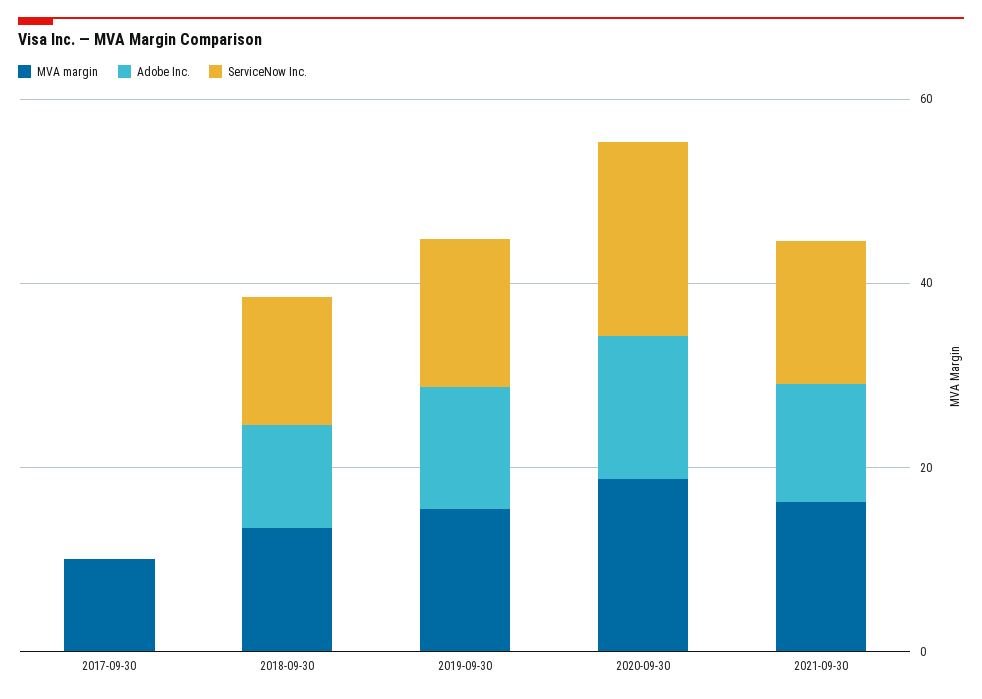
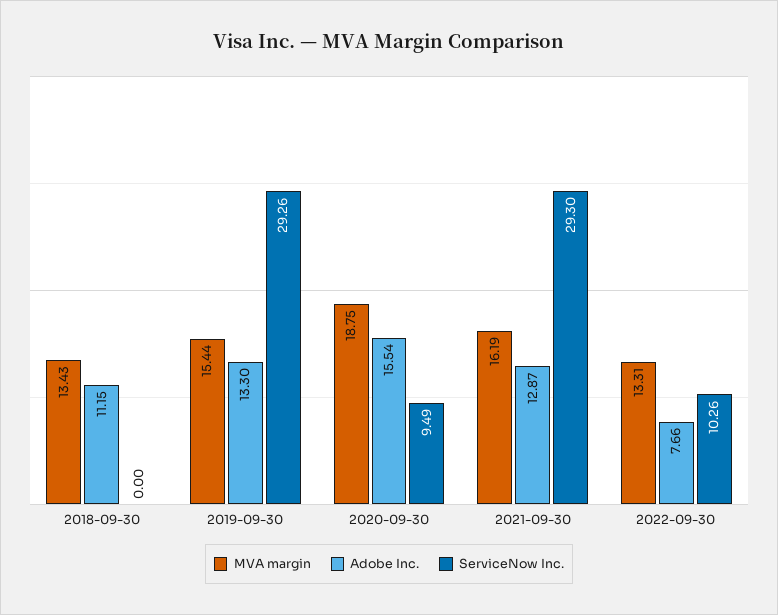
MVA margin, 2017-09-30: 10 -> none
Adobe Inc., 2017-09-30: 0 -> none
ServiceNow Inc., 2017-09-30: 0 -> none
ServiceNow Inc., 2018-09-30: 15 -> 0
ServiceNow Inc., 2019-09-30: 15 -> 29.26
ServiceNow Inc., 2020-09-30: 20 -> 9.49
ServiceNow Inc., 2021-09-30: 15 -> 29.3
MVA margin, 2022-09-30: none -> 13.31
Adobe Inc., 2022-09-30: none -> 7.66
ServiceNow Inc., 2022-09-30: none -> 10.26

